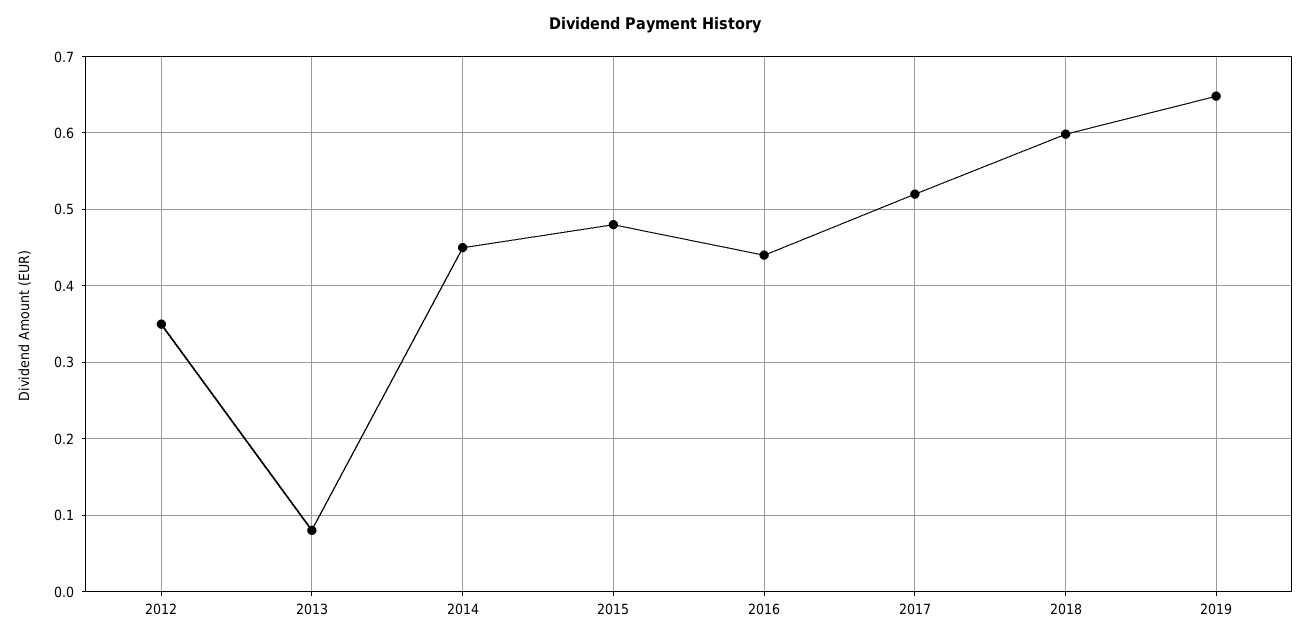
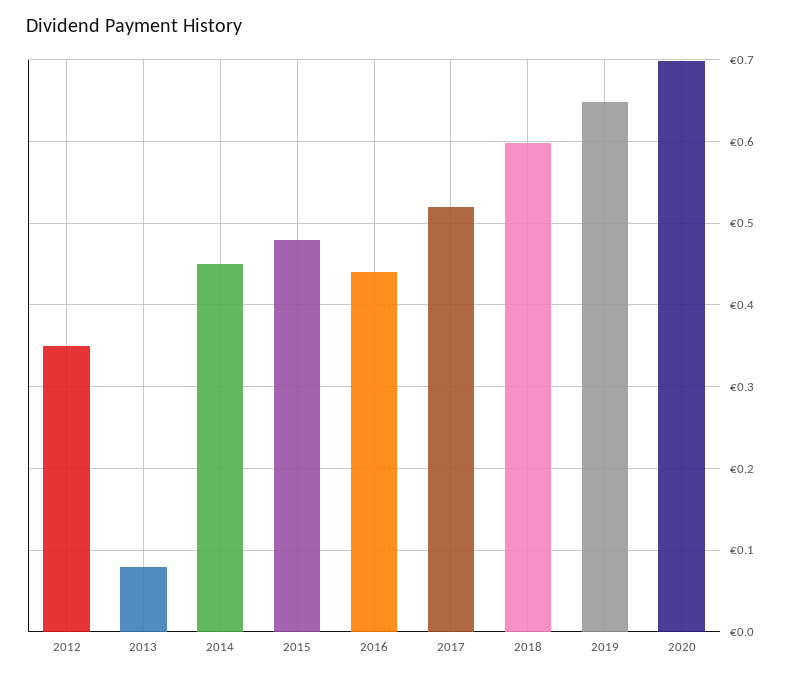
2020: none -> 0.7

